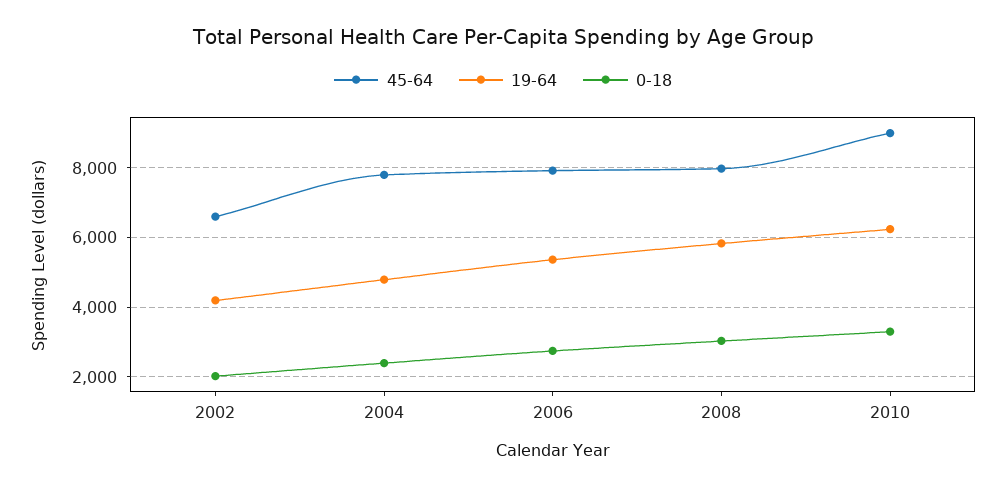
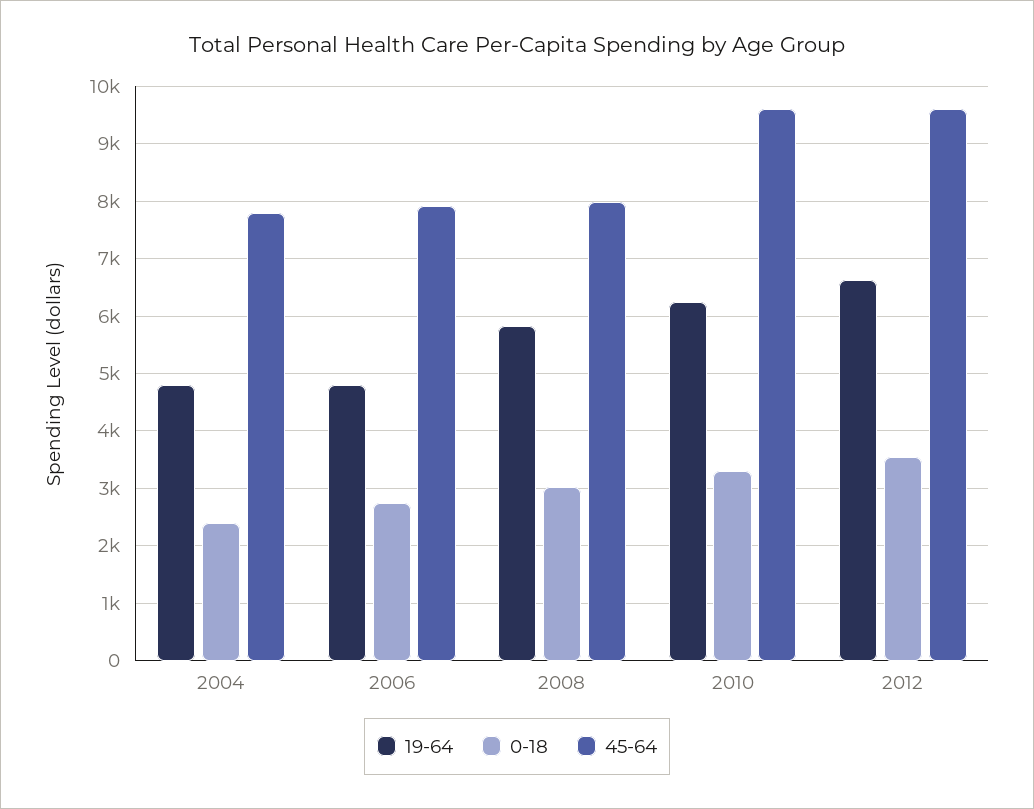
45-64, 2002: 6600 -> none
19-64, 2002: 4200 -> none
0-18, 2002: 2000 -> none
19-64, 2006: 5400 -> 4800
45-64, 2010: 9000 -> 9600
19-64, 2012: none -> 6600
0-18, 2012: none -> 3600
45-64, 2012: none -> 9600

